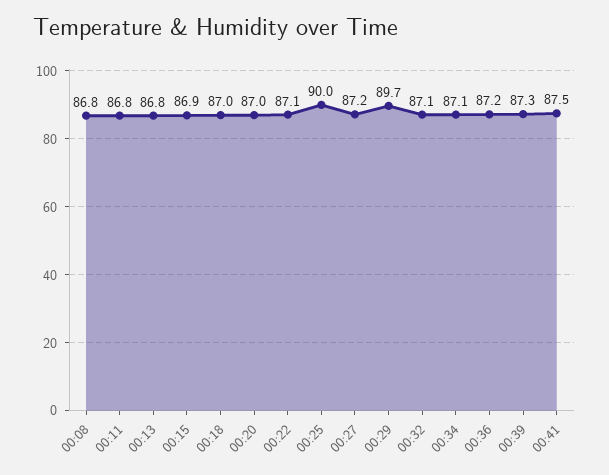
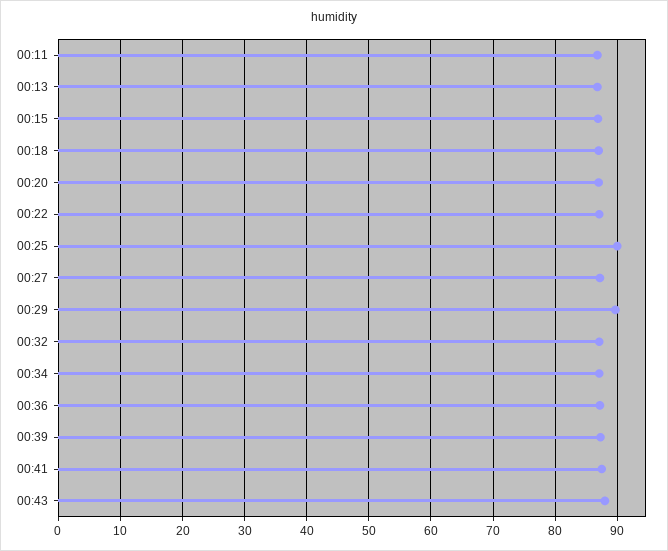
00:08: 86.8 -> none
00:43: none -> 88

